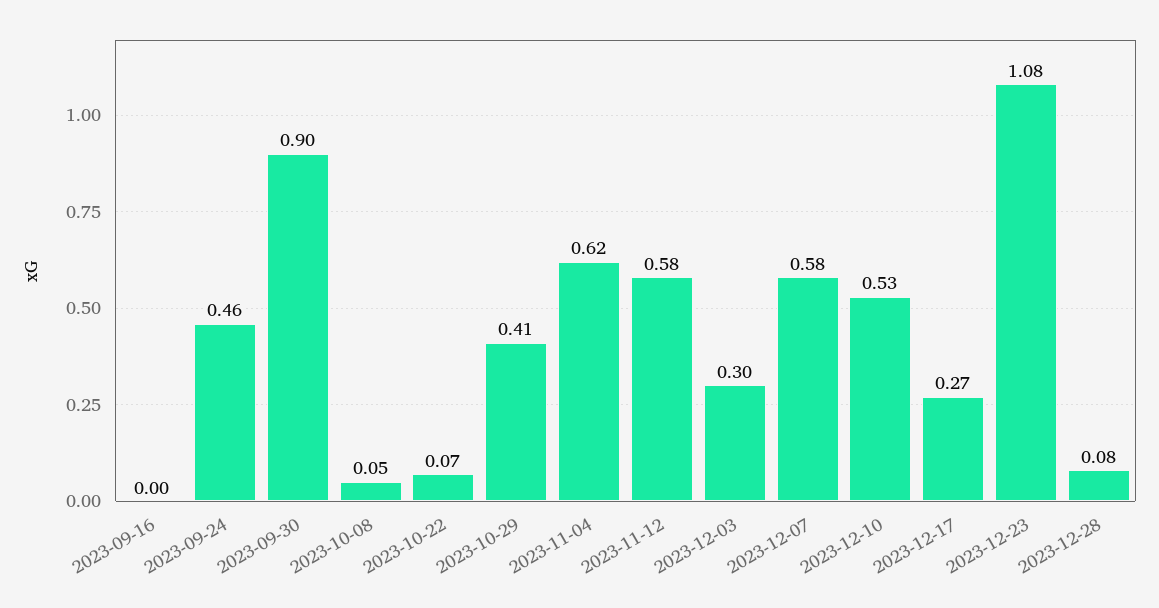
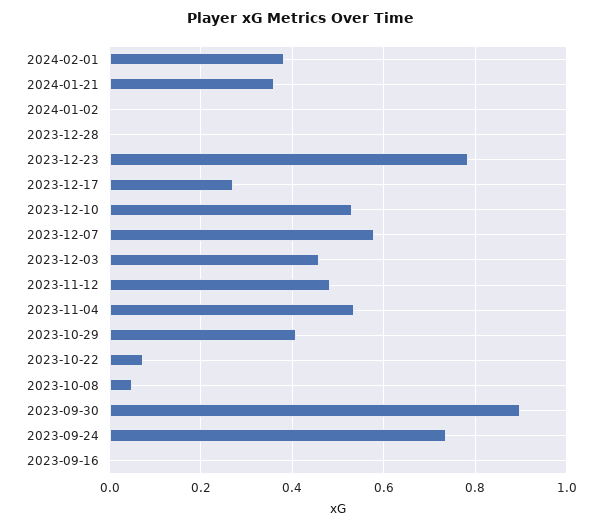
2023-09-24: 0.46 -> 0.74
2023-11-04: 0.62 -> 0.54
2023-11-12: 0.58 -> 0.48
2023-12-03: 0.3 -> 0.46
2023-12-23: 1.08 -> 0.78
2023-12-28: 0.08 -> 0
2024-02-01: none -> 0.38
2024-01-21: none -> 0.36
2024-01-02: none -> 0

